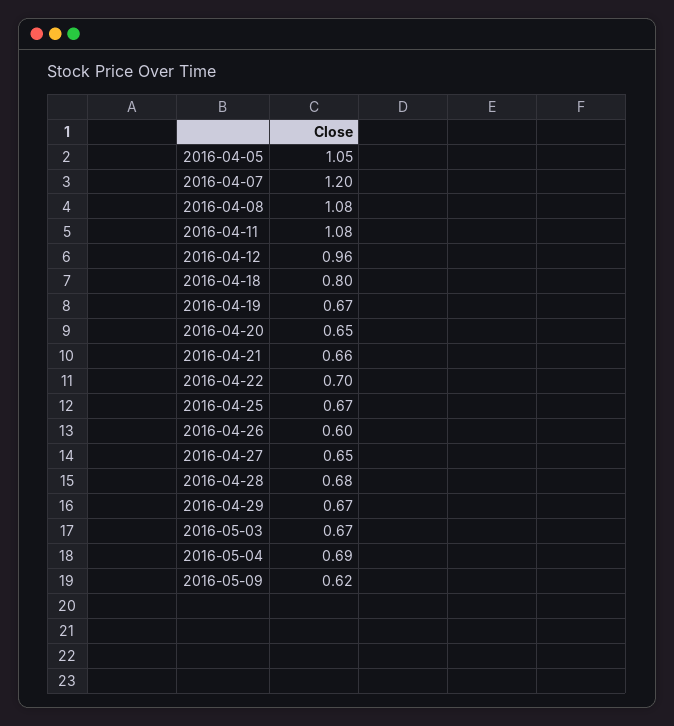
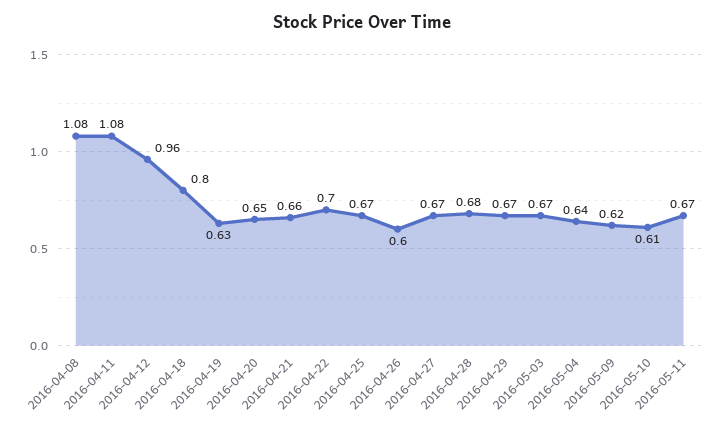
2016-04-05: 1.05 -> none
2016-04-07: 1.2 -> none
2016-04-19: 0.67 -> 0.63
2016-04-27: 0.65 -> 0.67
2016-05-04: 0.69 -> 0.64
2016-05-10: none -> 0.61
2016-05-11: none -> 0.67

